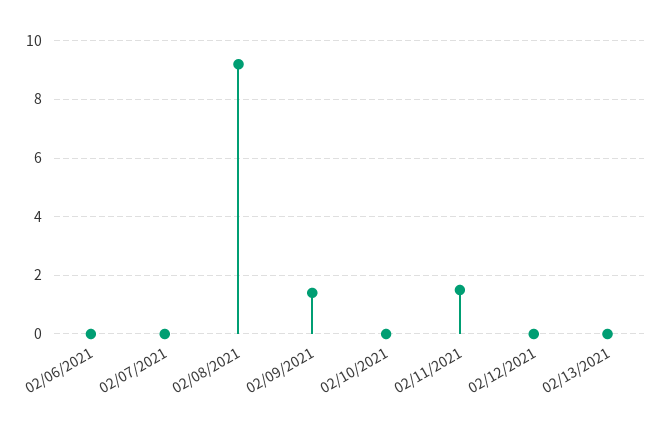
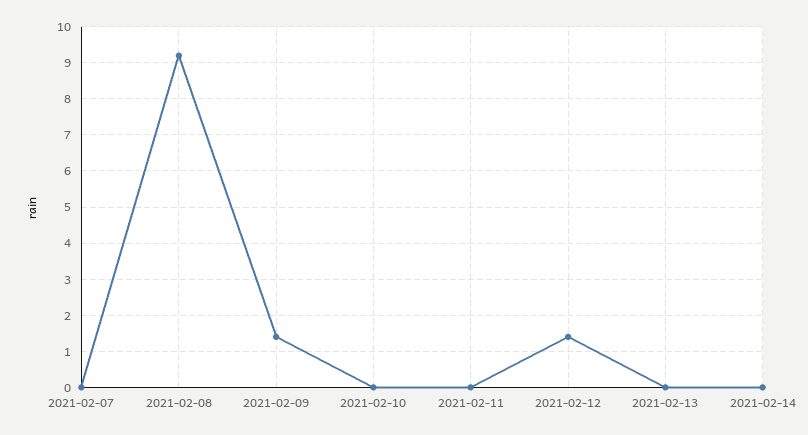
02/06/2021: 0 -> none
02/11/2021: 1.5 -> 0
02/12/2021: 0 -> 1.5
2021-02-14: none -> 0

